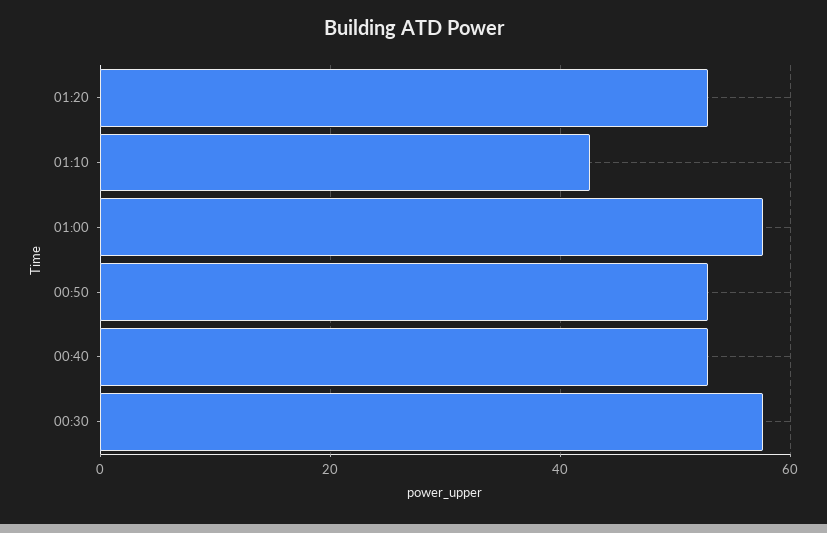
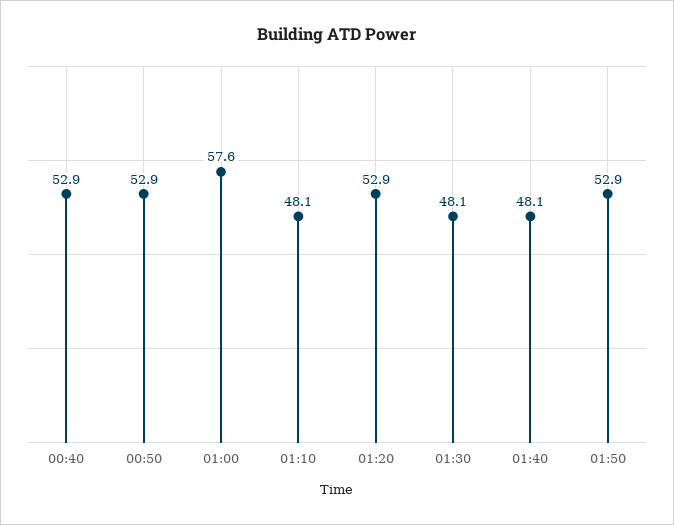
01:10: 42 -> 48.1
00:30: 58 -> none
01:30: none -> 48.1
01:40: none -> 48.1
01:50: none -> 52.9

